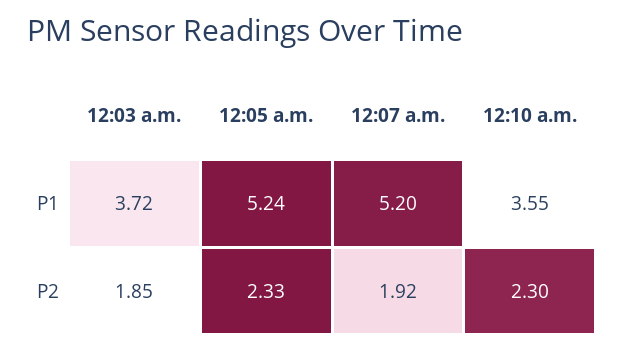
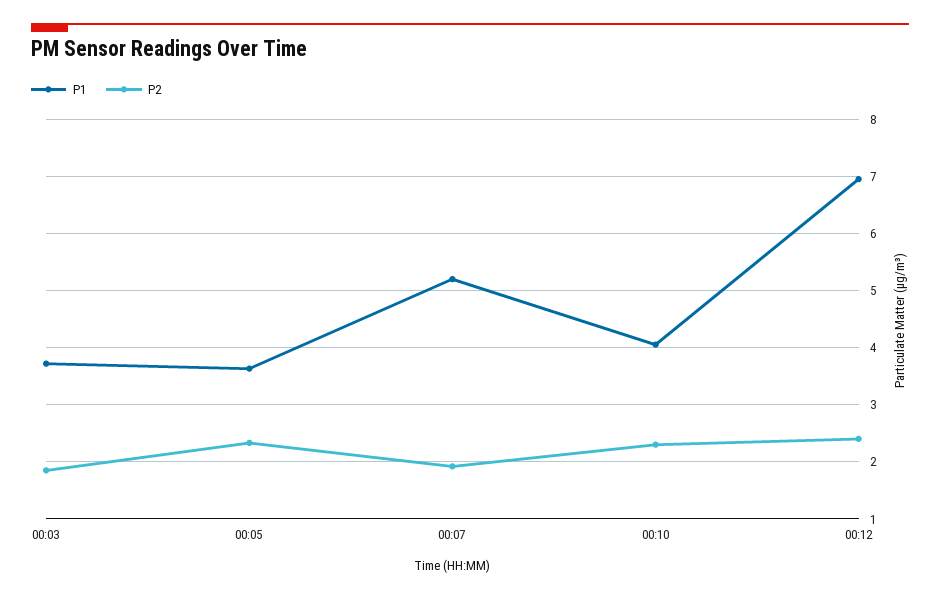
P1, 12:05 a.m.: 5.24 -> 3.6
P1, 12:10 a.m.: 3.55 -> 4
P1, 00:12: none -> 7
P2, 00:12: none -> 2.4

